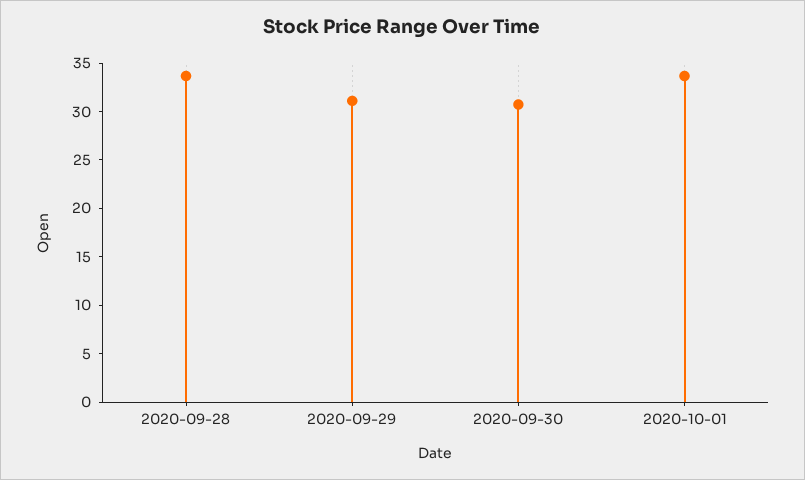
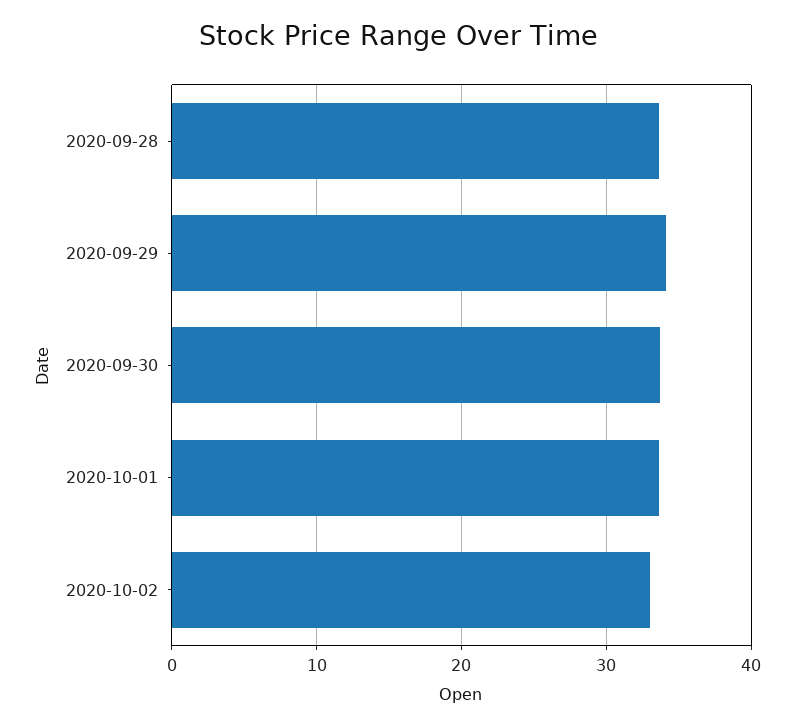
2020-09-29: 31 -> 34
2020-09-30: 31 -> 34
2020-10-02: none -> 33

